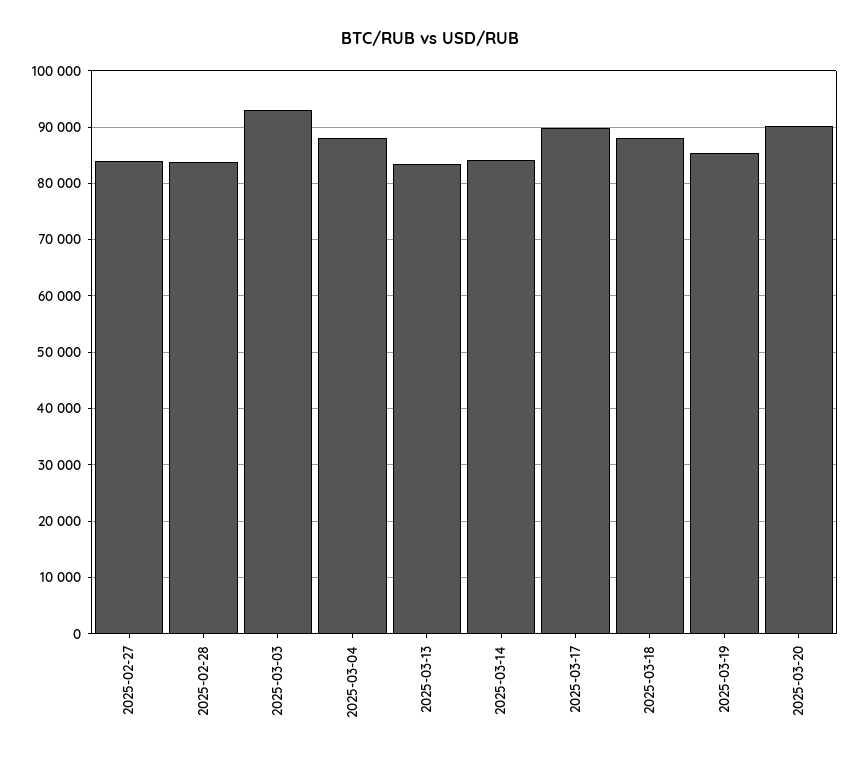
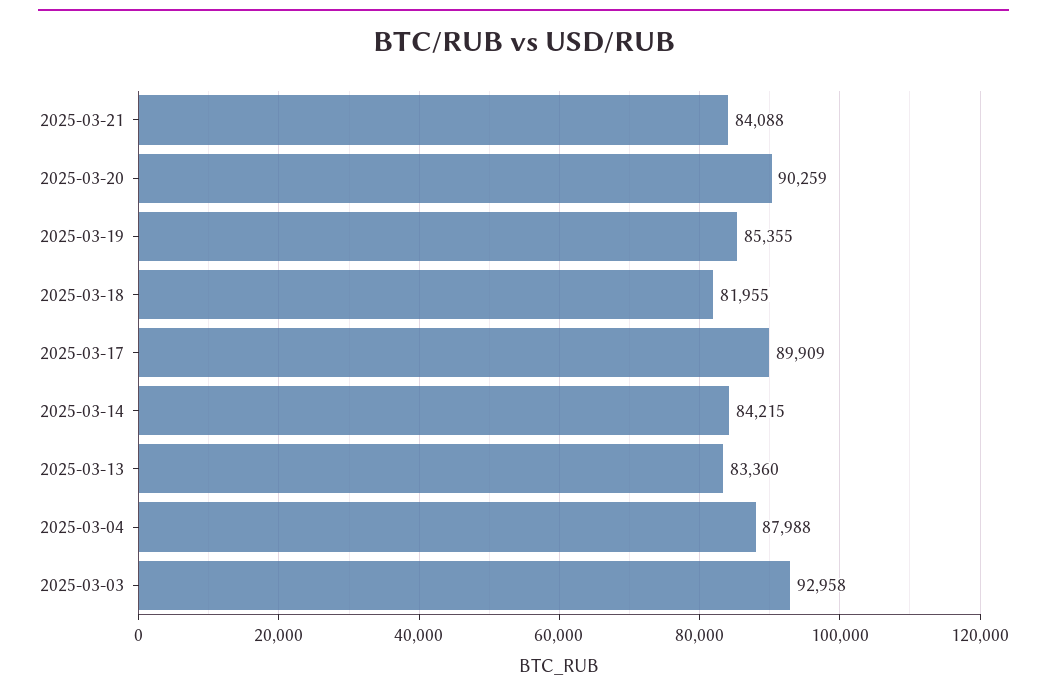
2025-02-27: 84000 -> none
2025-02-28: 84000 -> none
2025-03-18: 88000 -> 81955
2025-03-21: none -> 84088

